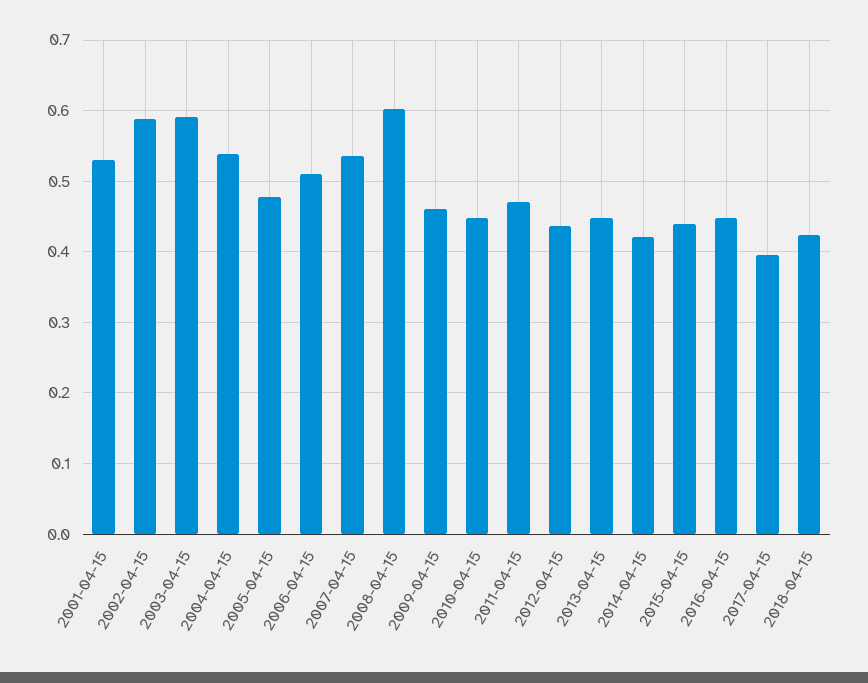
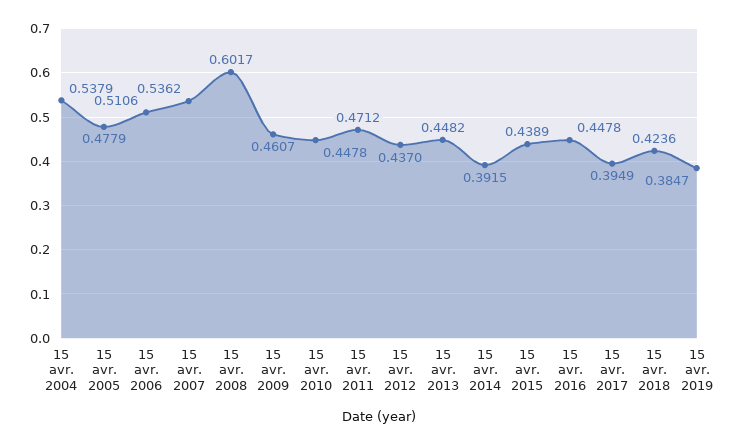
2001-04-15: 0.53 -> none
2002-04-15: 0.59 -> none
2003-04-15: 0.59 -> none
2014-04-15: 0.42 -> 0.3915
15 avr. 2019: none -> 0.3847

